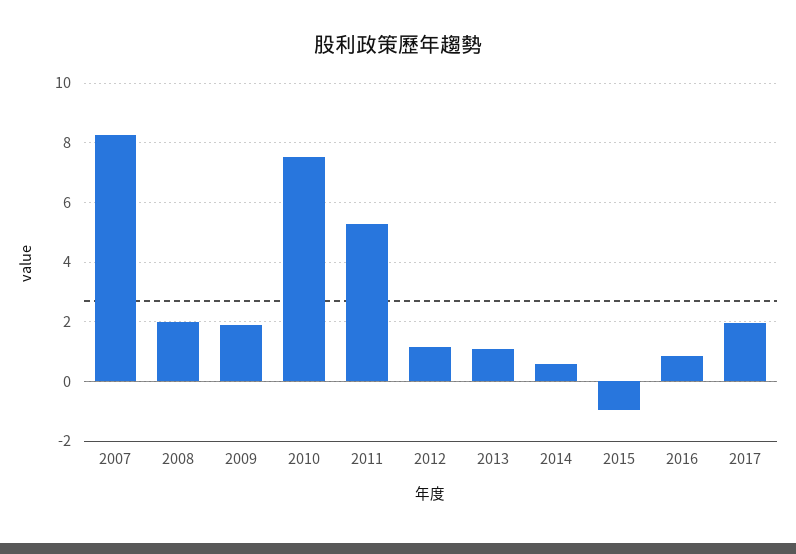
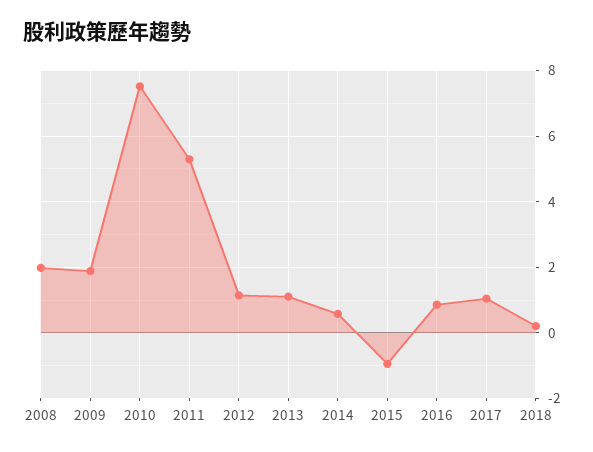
2007: 8.25 -> none
2017: 2 -> 1
2018: none -> 0.2

